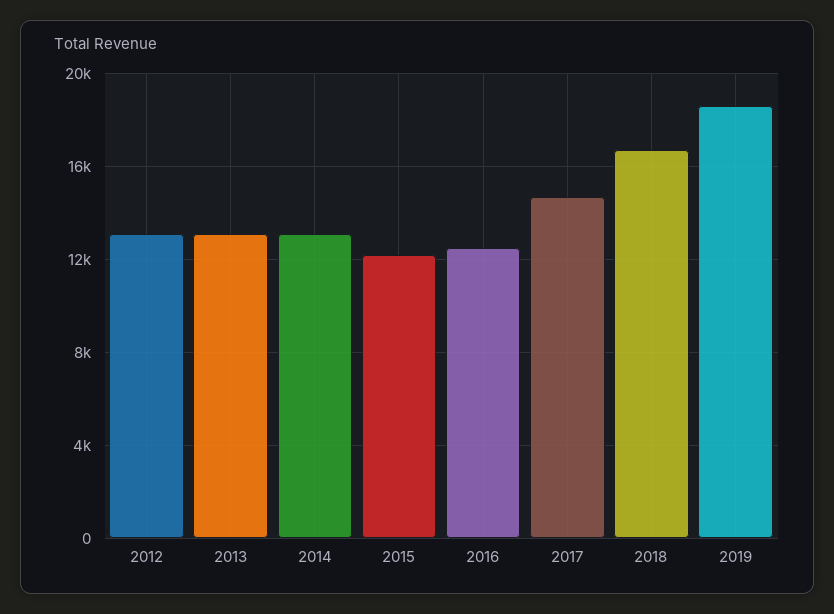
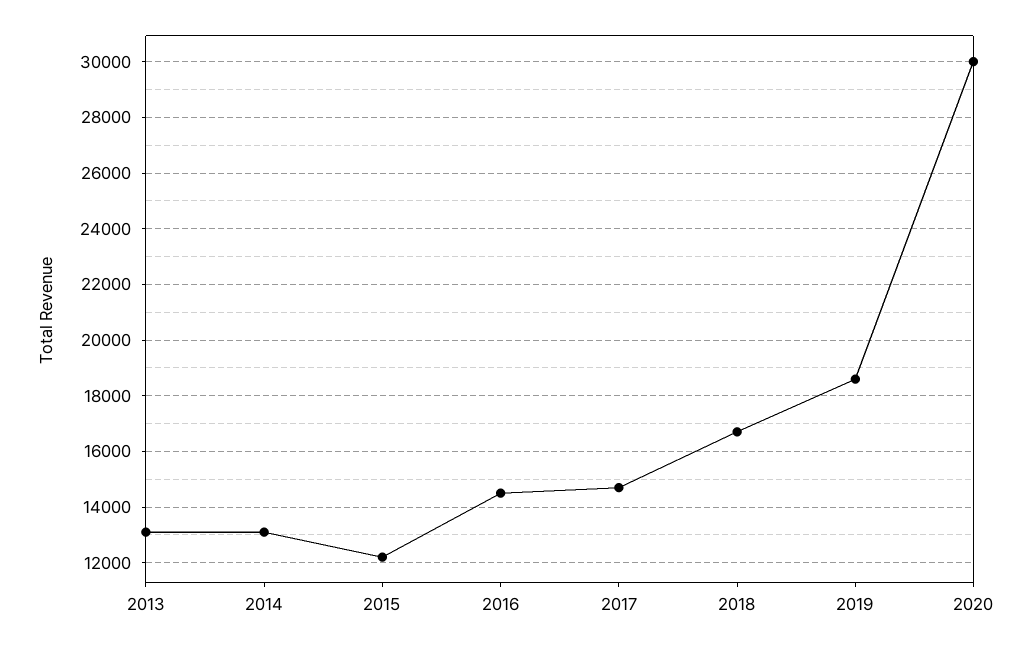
2012: 13000 -> none
2016: 12500 -> 14500
2020: none -> 30000

